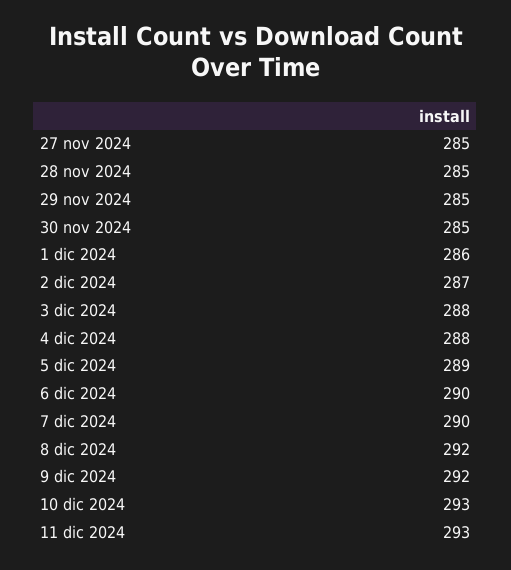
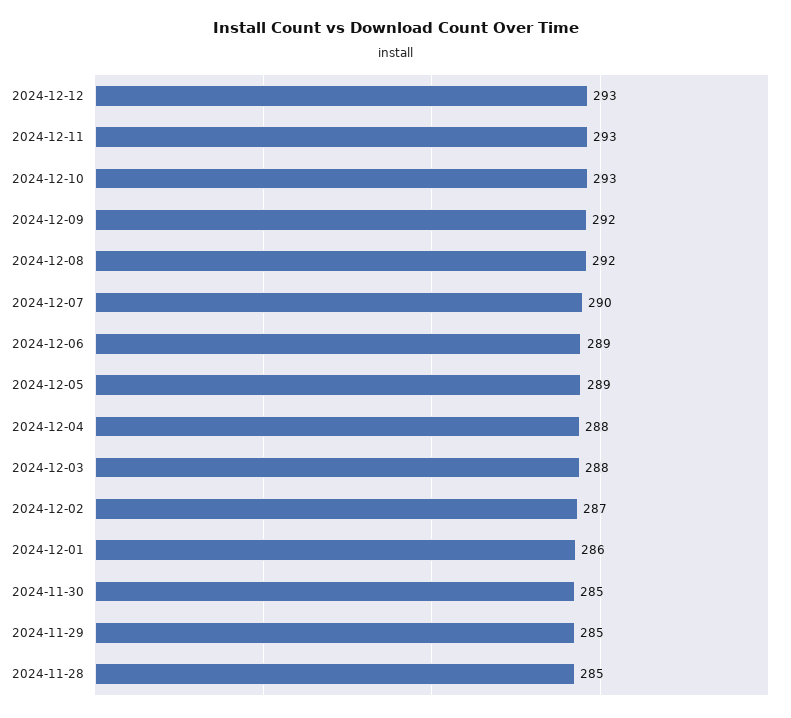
27 nov 2024: 285 -> none
6 dic 2024: 290 -> 289
2024-12-12: none -> 293

